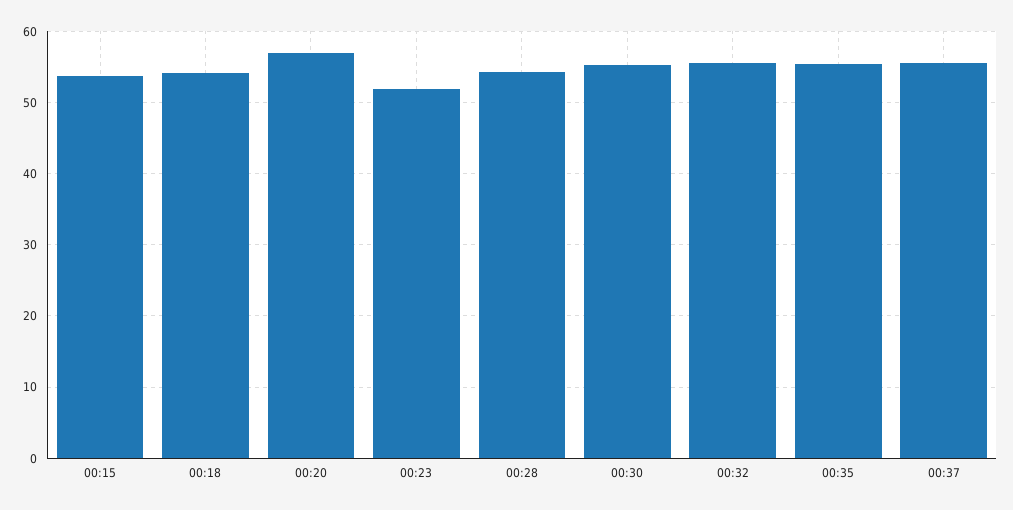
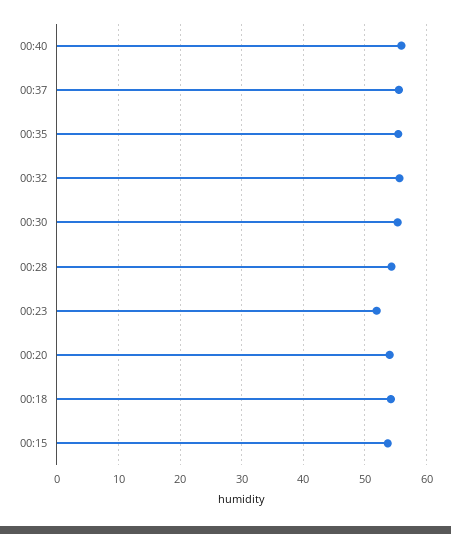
00:20: 57 -> 54
00:40: none -> 56

